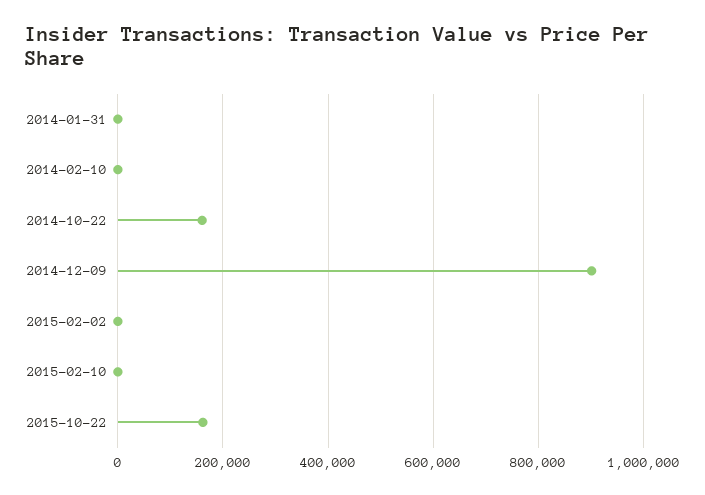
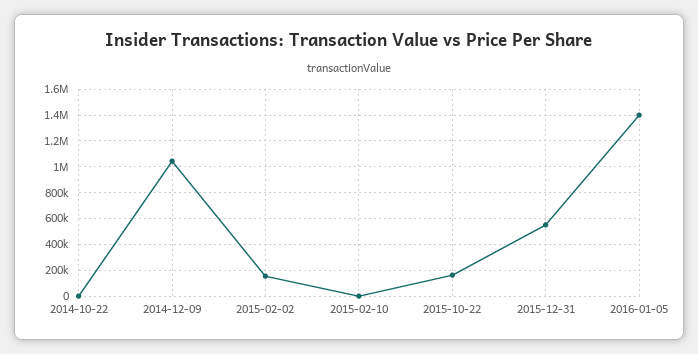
2014-01-31: 0 -> none
2014-02-10: 0 -> none
2014-10-22: 160000 -> 0
2014-12-09: 900000 -> 1050000
2015-02-02: 0 -> 150000
2015-12-31: none -> 550000
2016-01-05: none -> 1400000

